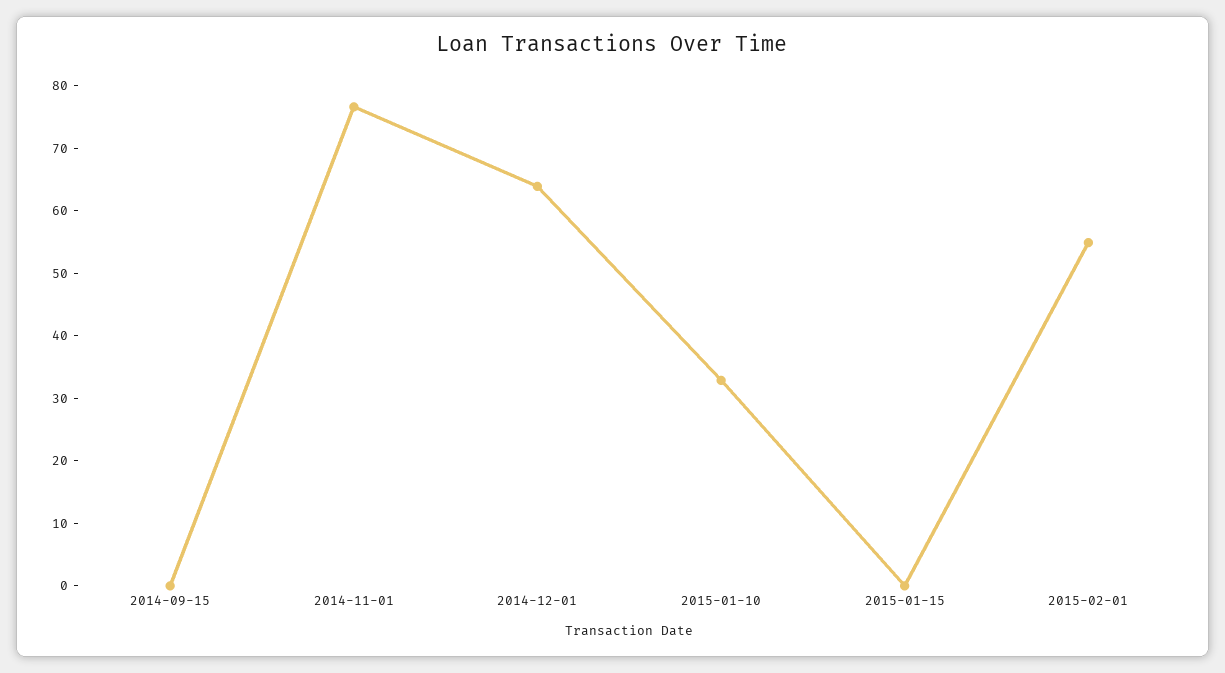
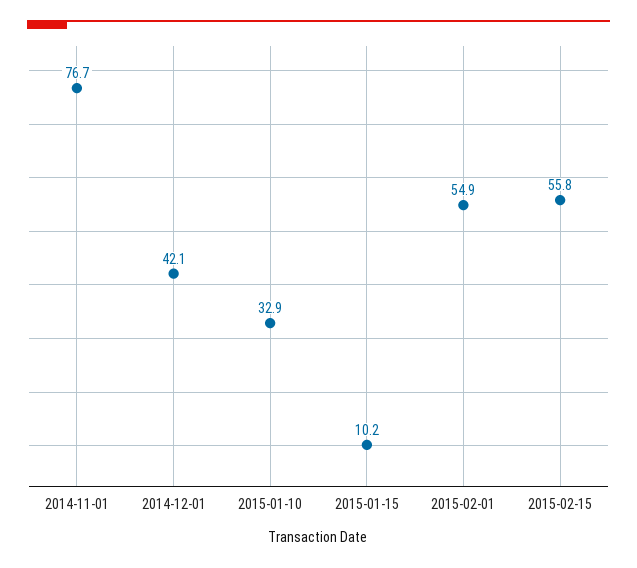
2014-09-15: 0 -> none
2014-12-01: 64 -> 42.1
2015-01-15: 0 -> 10.2
2015-02-15: none -> 55.8

